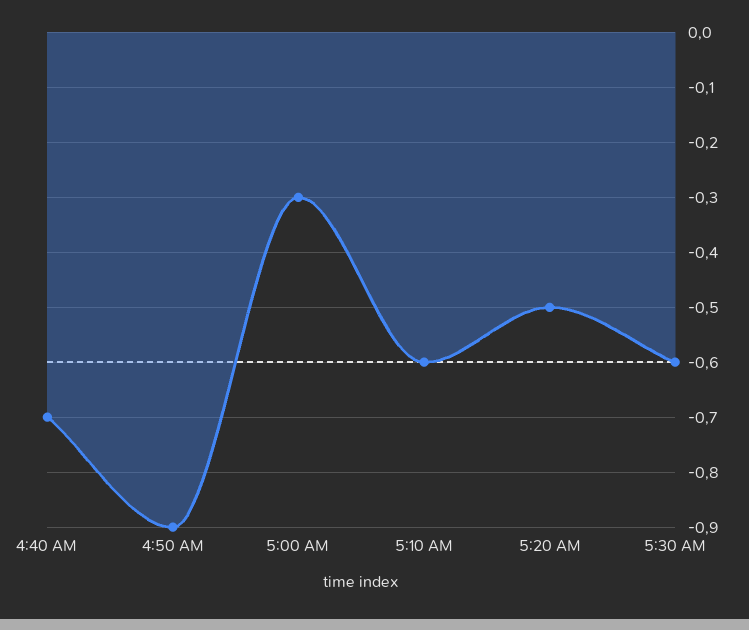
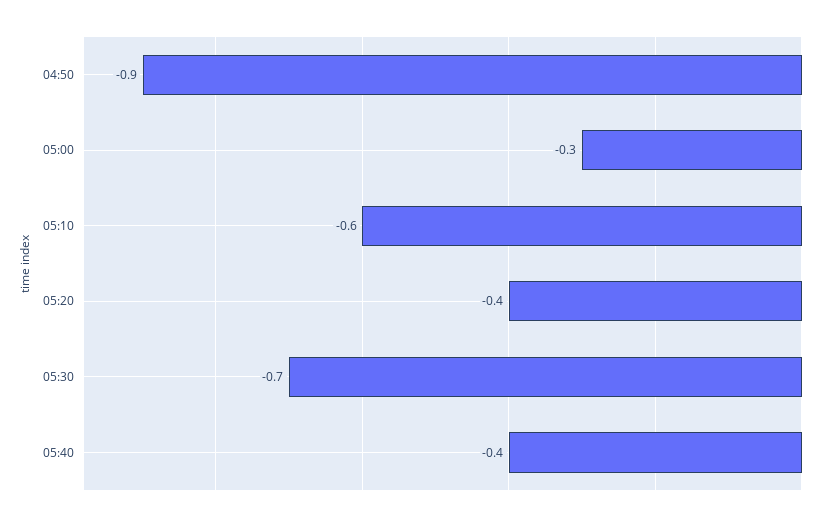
4:40 AM: -0.7 -> none
5:20 AM: -0.5 -> -0.4
5:30 AM: -0.6 -> -0.7
05:40: none -> -0.4

